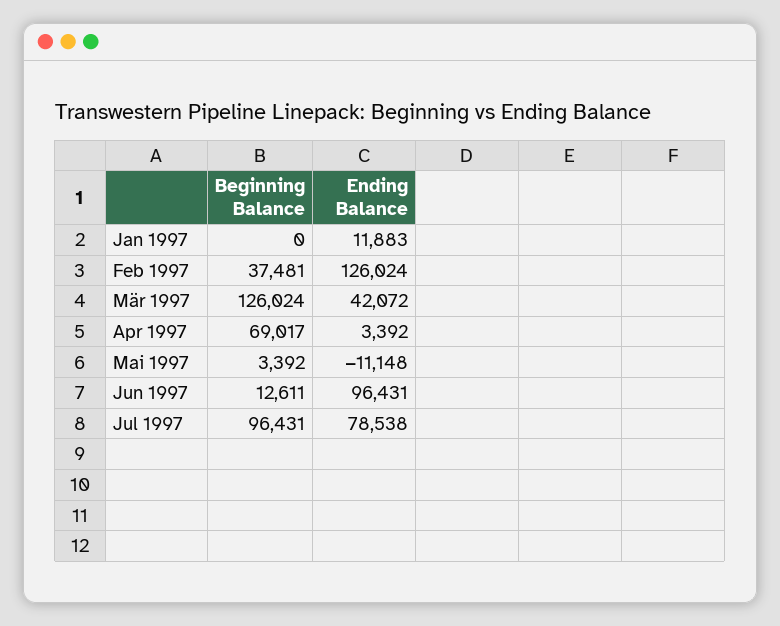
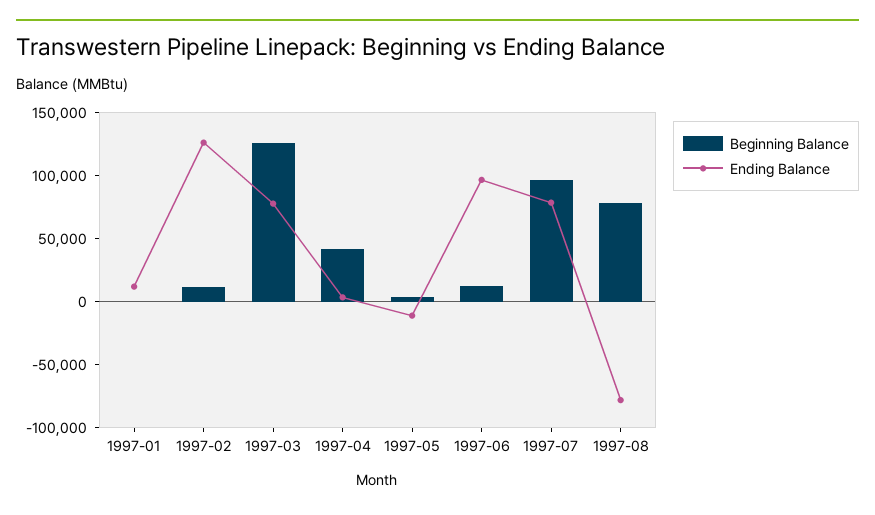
Beginning Balance, Feb 1997: 37481 -> 10000
Ending Balance, Mär 1997: 42072 -> 80000
Beginning Balance, Apr 1997: 69017 -> 40000
Beginning Balance, 1997-08: none -> 80000
Ending Balance, 1997-08: none -> -80000

